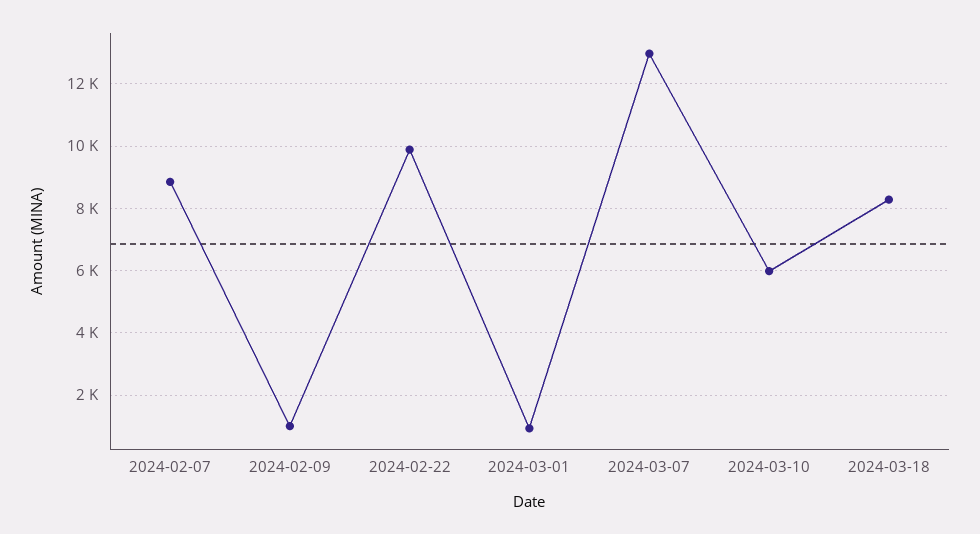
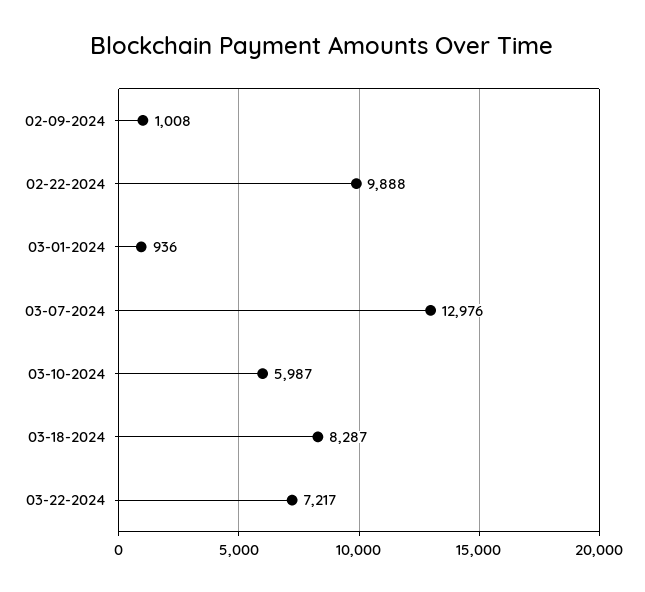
2024-02-07: 8800 -> none
03-22-2024: none -> 7217

